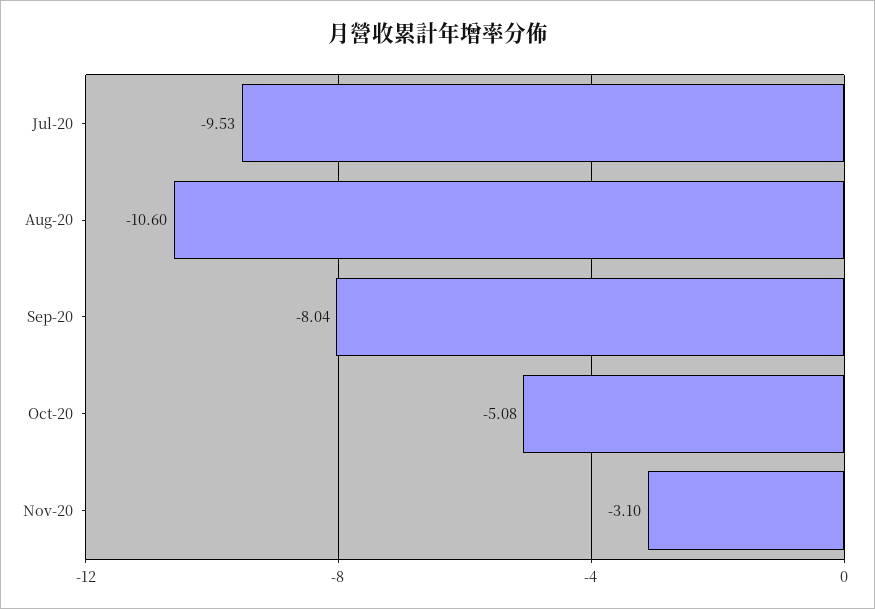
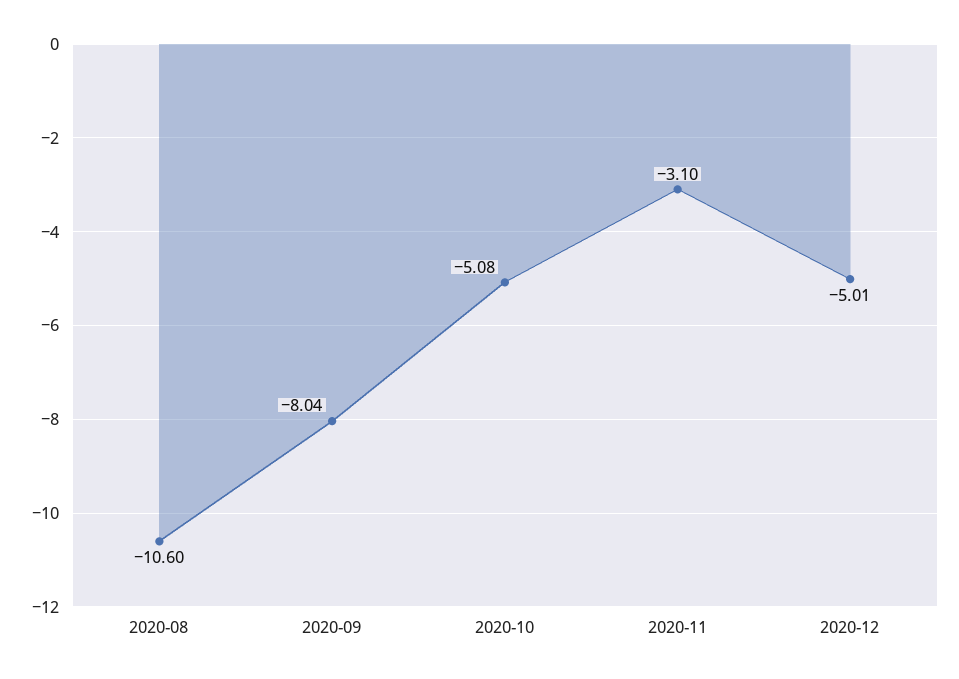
Jul-20: -9.53 -> none
2020-12: none -> -5.01

